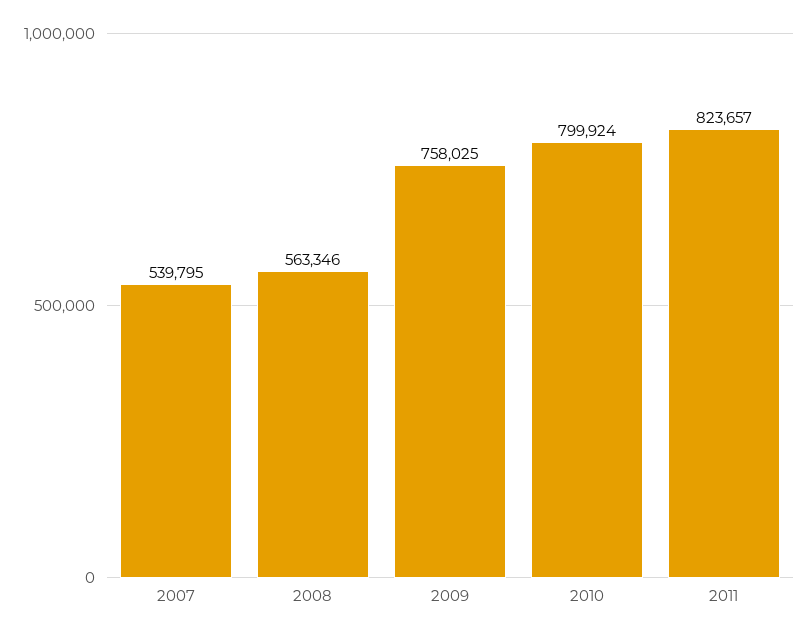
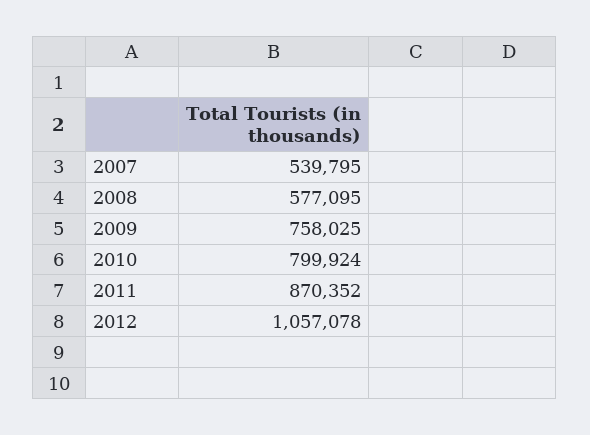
2008: 563346 -> 577095
2011: 823657 -> 870352
2012: none -> 1057078

